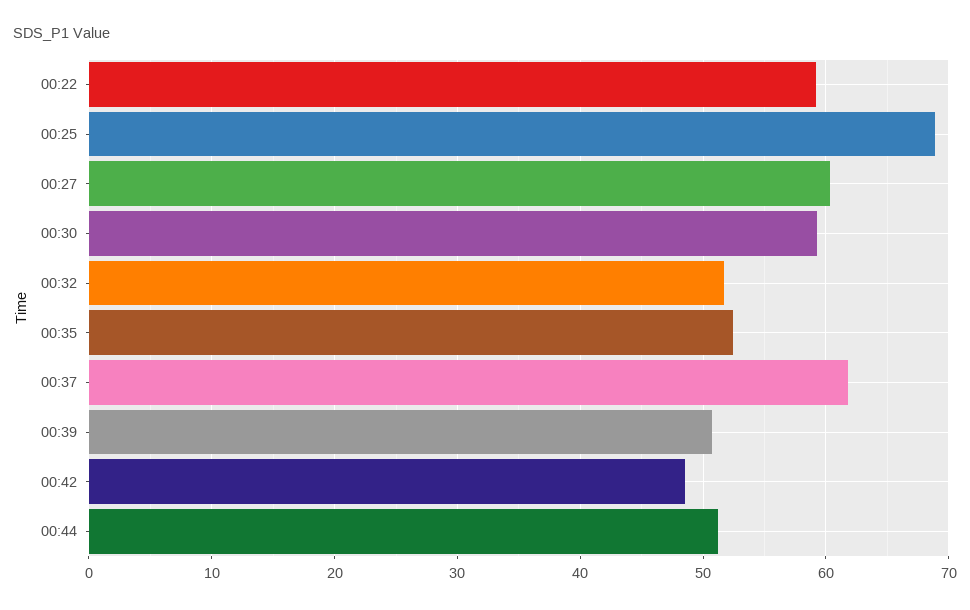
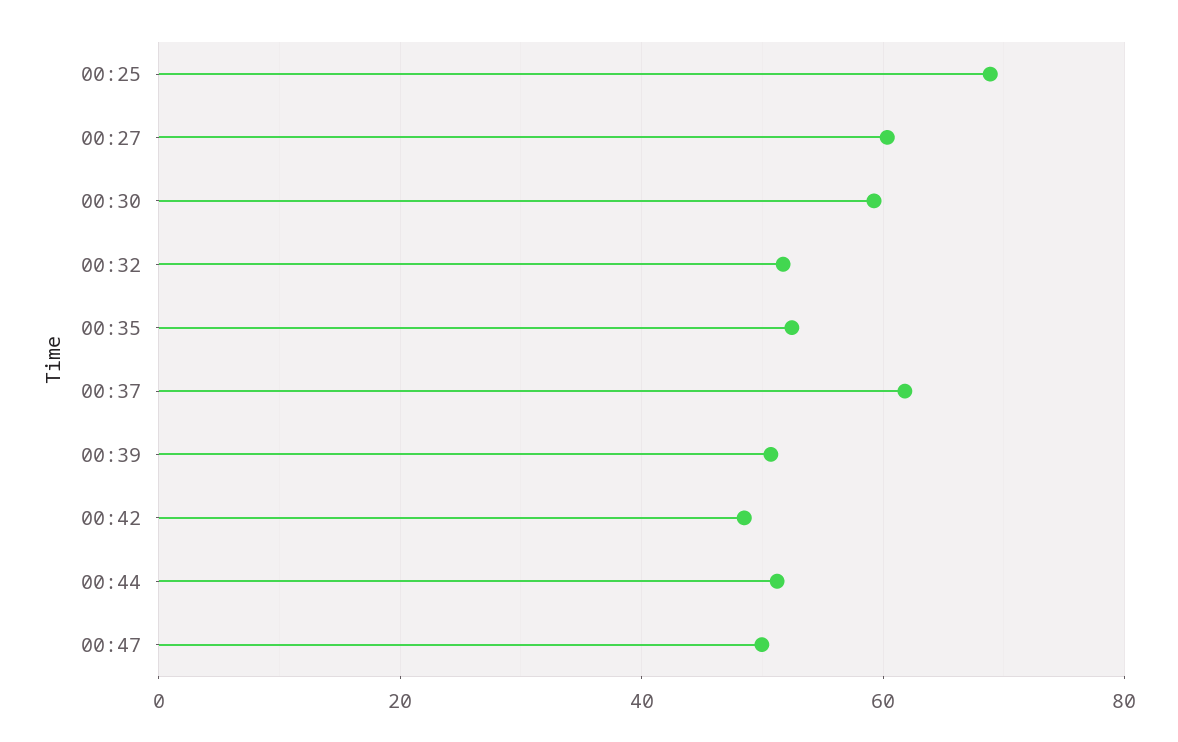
00:22: 59 -> none
00:47: none -> 50

